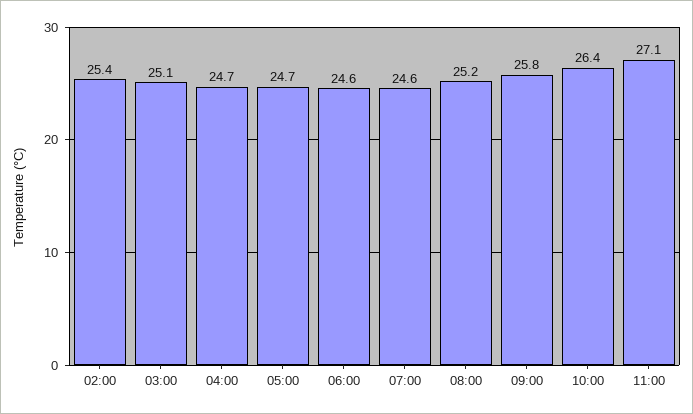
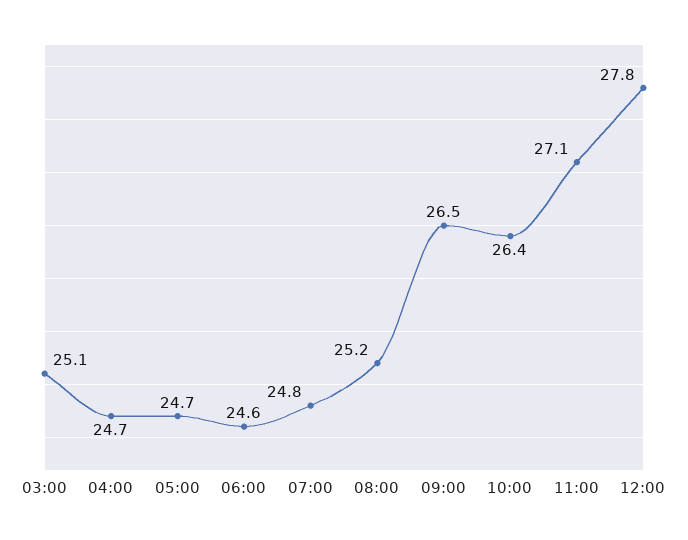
02:00: 25.4 -> none
07:00: 24.6 -> 24.8
09:00: 25.8 -> 26.5
12:00: none -> 27.8

